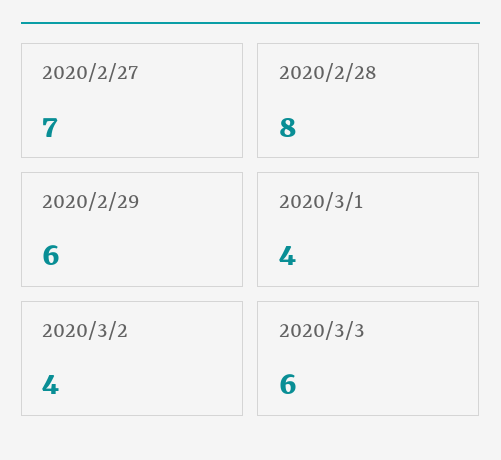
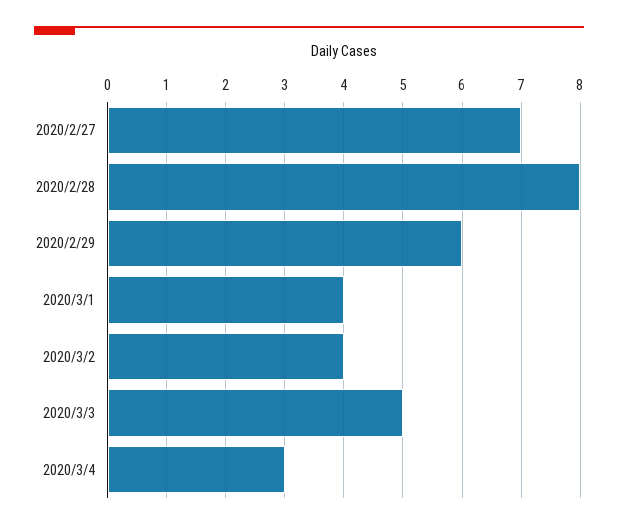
2020/3/3: 6 -> 5
2020/3/4: none -> 3

